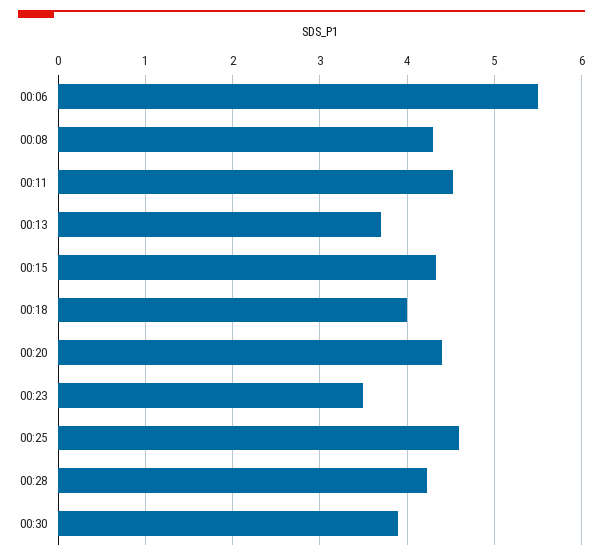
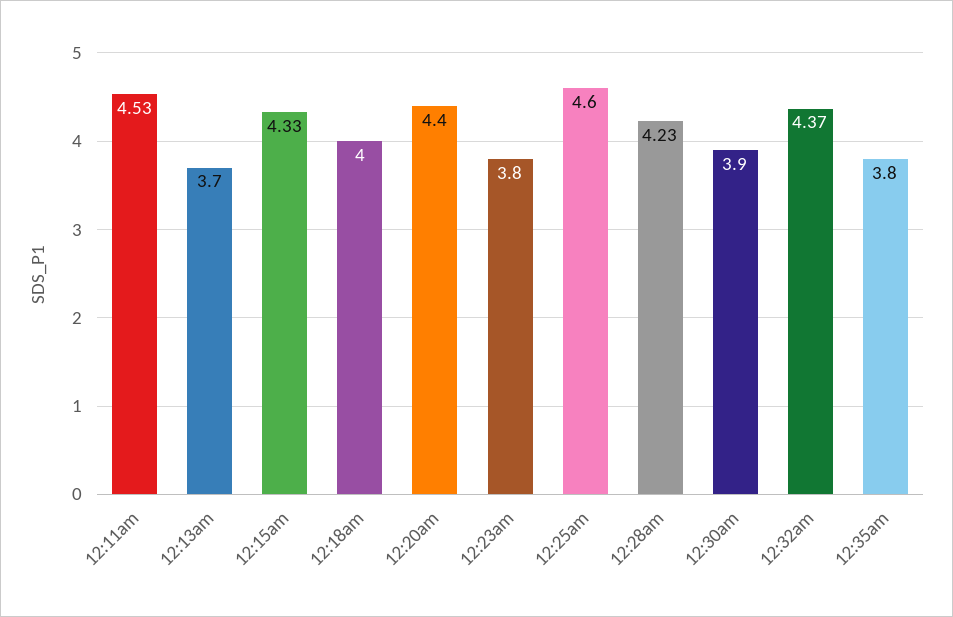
00:06: 5.5 -> none
00:08: 4.3 -> none
00:23: 3.5 -> 3.8
12:32am: none -> 4.37
12:35am: none -> 3.8

